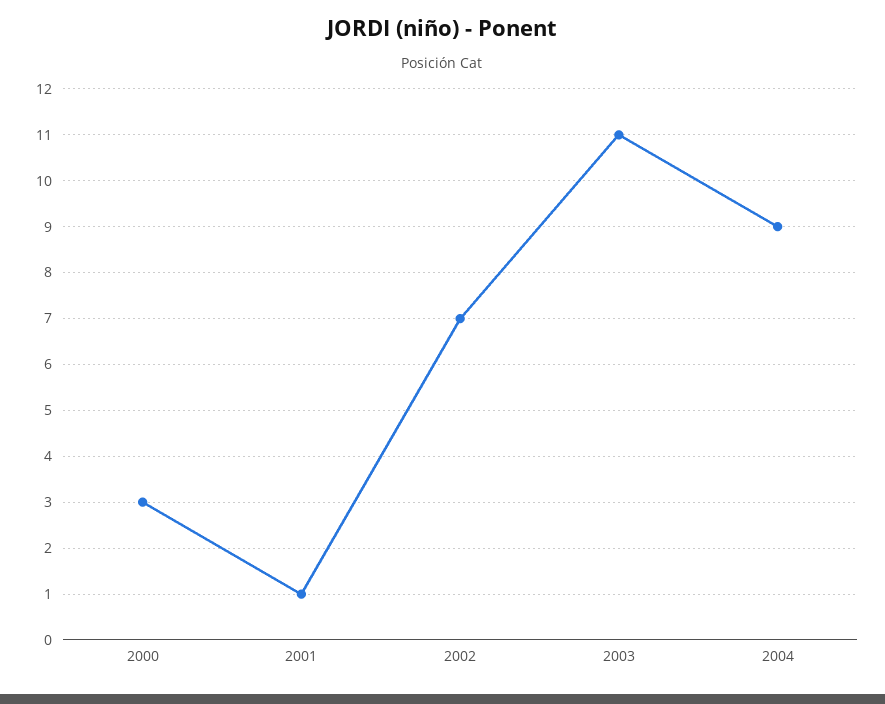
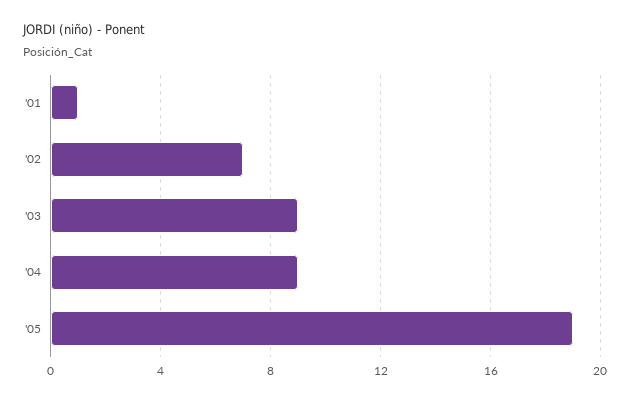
2000: 3 -> none
2003: 11 -> 9
'05: none -> 19

